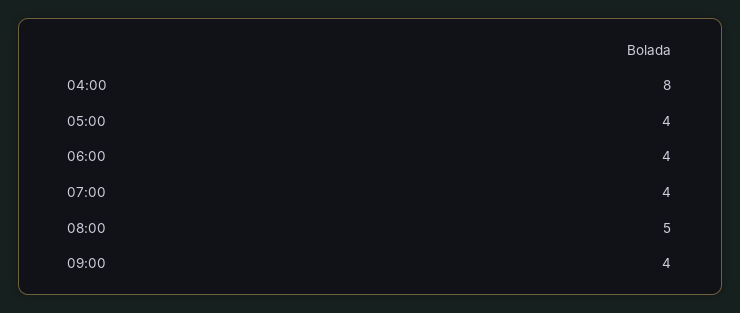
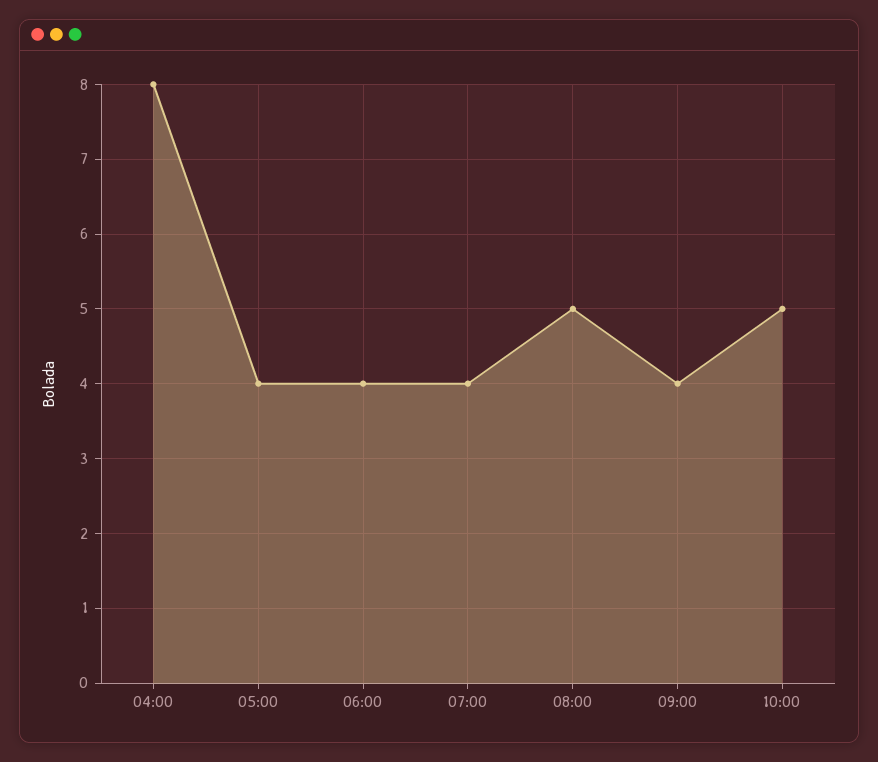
10:00: none -> 5

